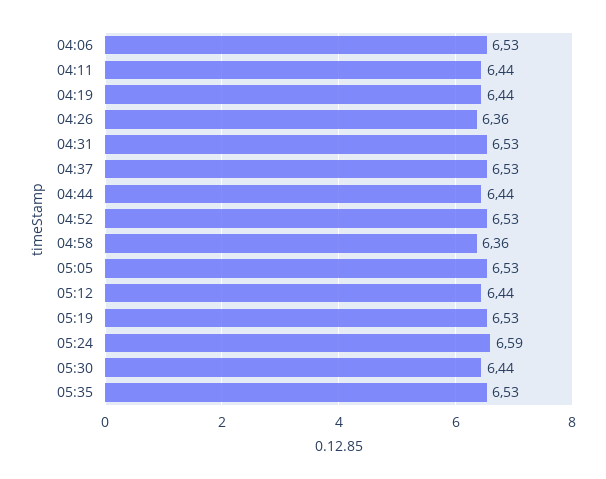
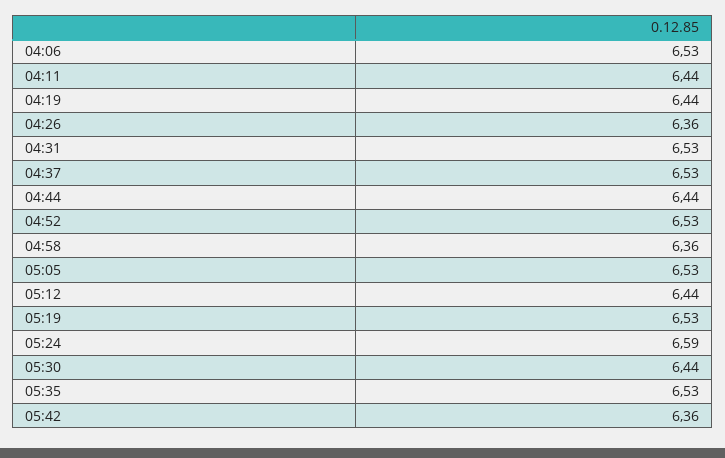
05:42: none -> 6.36

